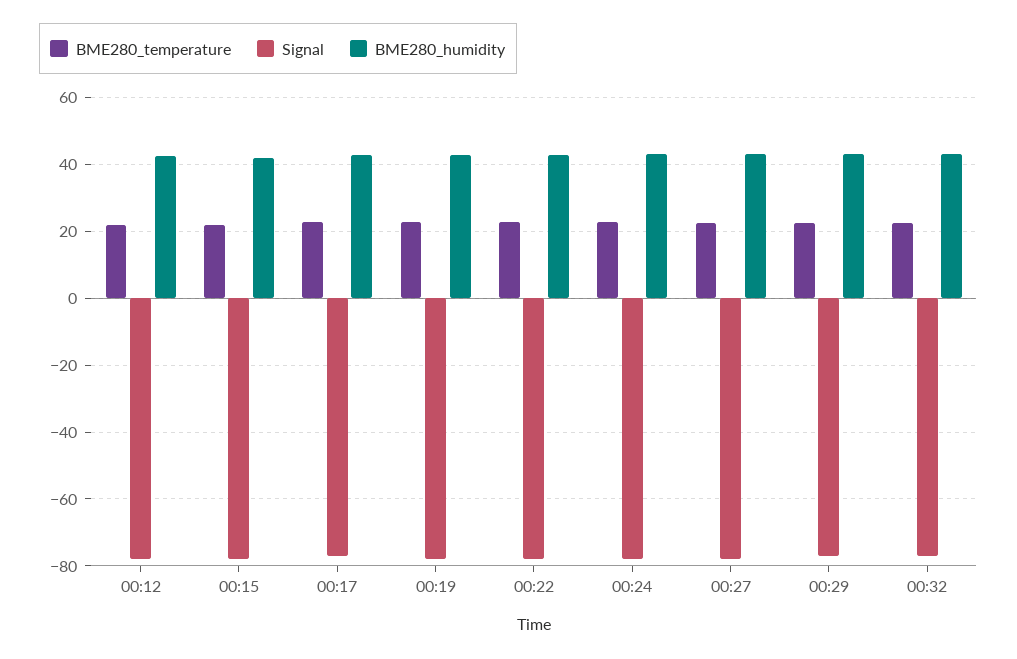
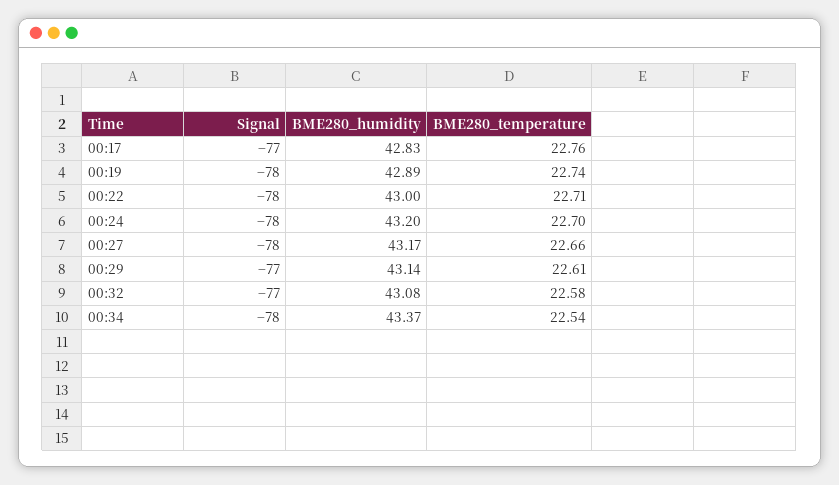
BME280_temperature, 00:12: 22 -> none
Signal, 00:12: -78 -> none
BME280_humidity, 00:12: 42 -> none
BME280_temperature, 00:15: 22 -> none
Signal, 00:15: -78 -> none
BME280_humidity, 00:15: 42 -> none
Signal, 00:34: none -> -78
BME280_humidity, 00:34: none -> 43.37
BME280_temperature, 00:34: none -> 22.54

